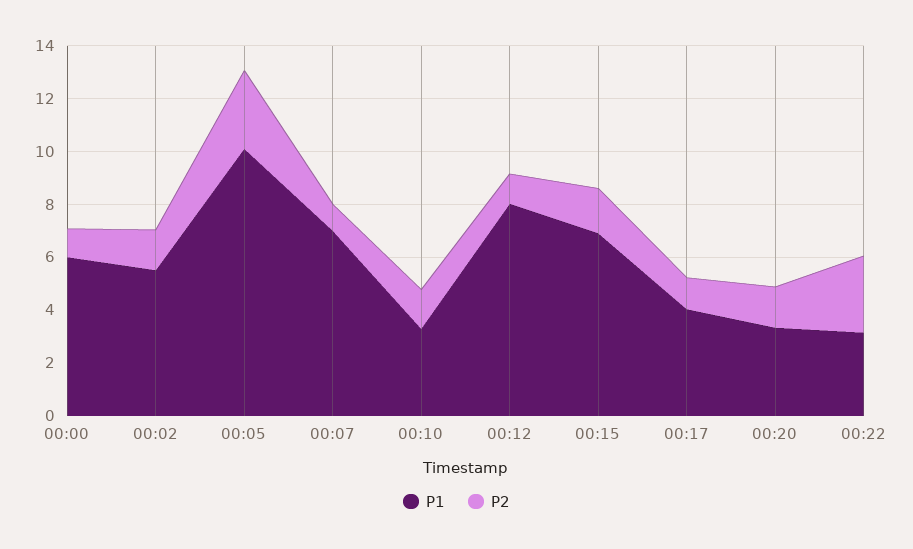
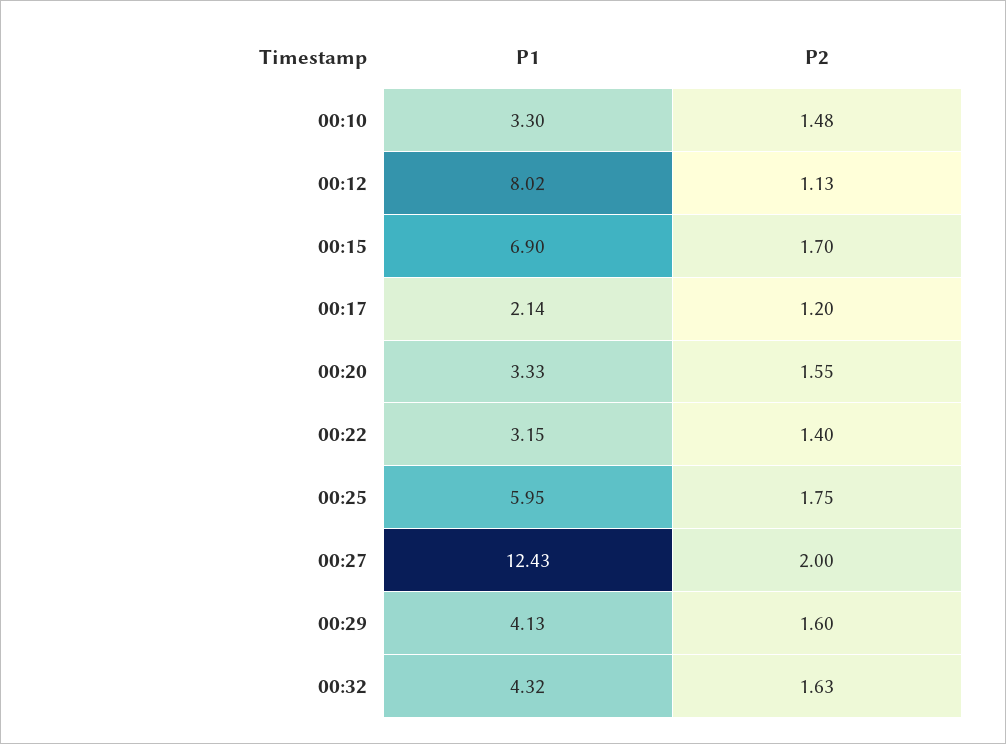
P1, 00:00: 6 -> none
P2, 00:00: 1 -> none
P1, 00:02: 5.5 -> none
P2, 00:02: 1.5 -> none
P1, 00:05: 10 -> none
P2, 00:05: 3 -> none
P1, 00:07: 7 -> none
P2, 00:07: 1 -> none
P1, 00:17: 4 -> 2.14
P2, 00:22: 3 -> 1.4
P1, 00:25: none -> 5.95
P2, 00:25: none -> 1.75
P1, 00:27: none -> 12.43
P2, 00:27: none -> 2
P1, 00:29: none -> 4.13
P2, 00:29: none -> 1.6
P1, 00:32: none -> 4.32
P2, 00:32: none -> 1.63

